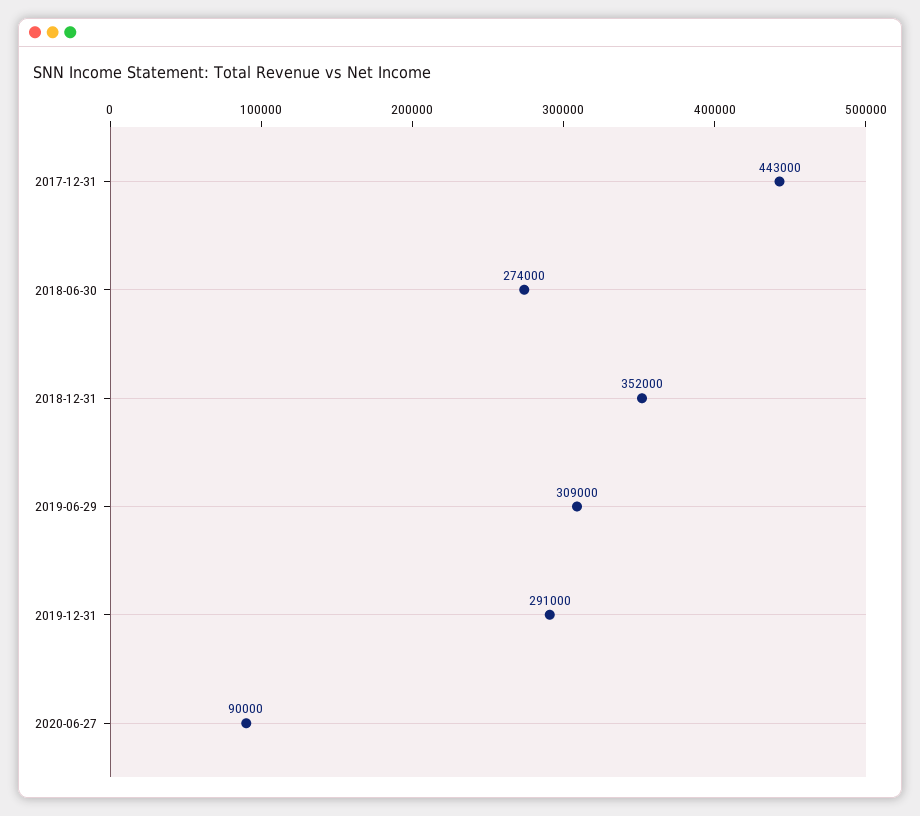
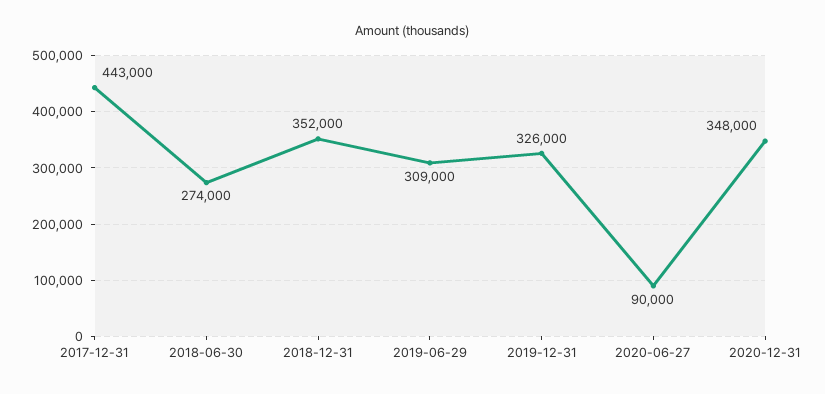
2019-12-31: 291000 -> 326000
2020-12-31: none -> 348000

